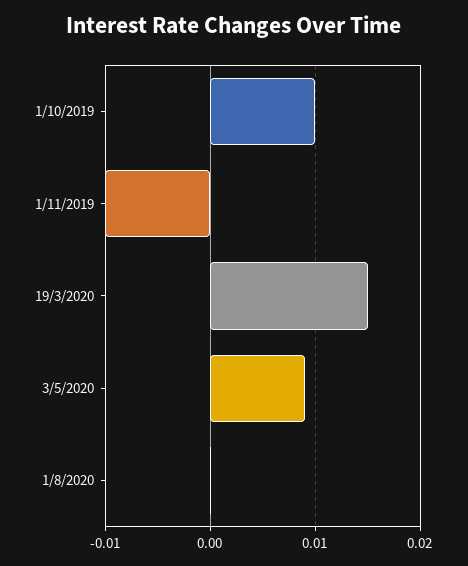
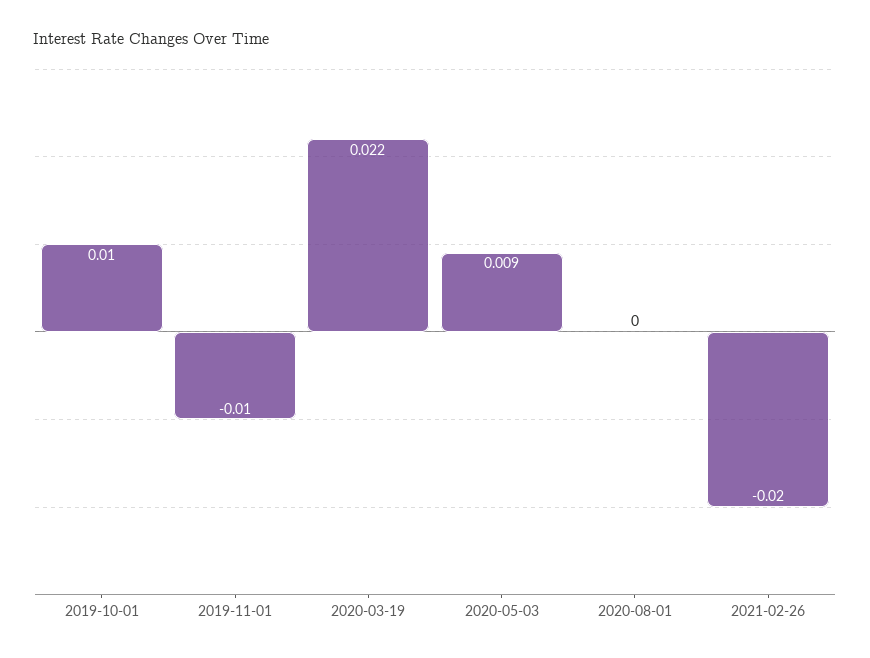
19/3/2020: 0.015 -> 0.022
2021-02-26: none -> -0.02

